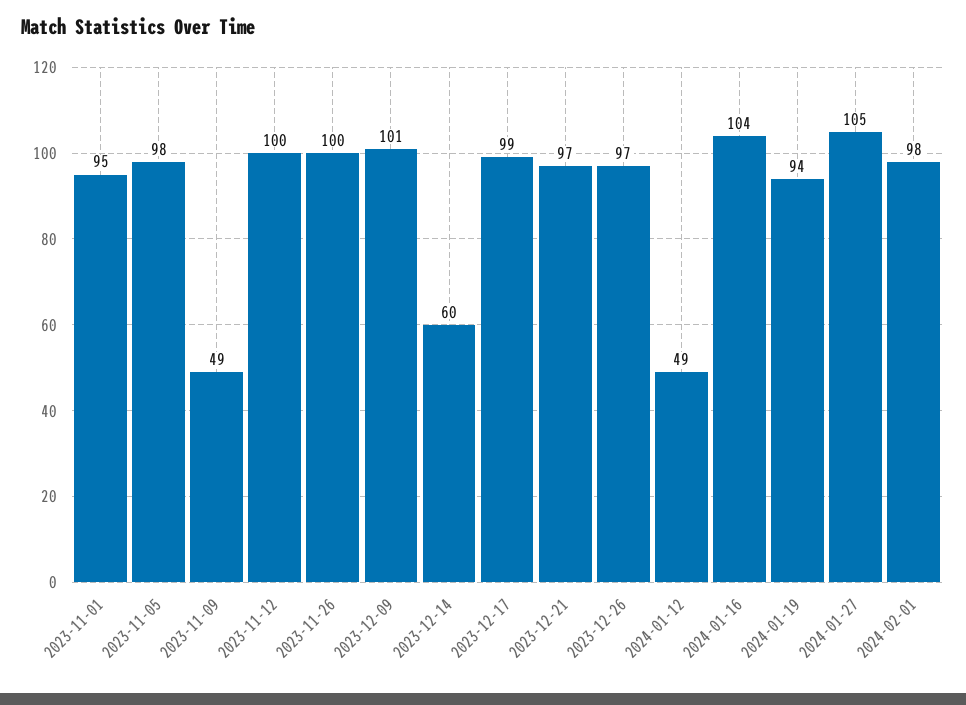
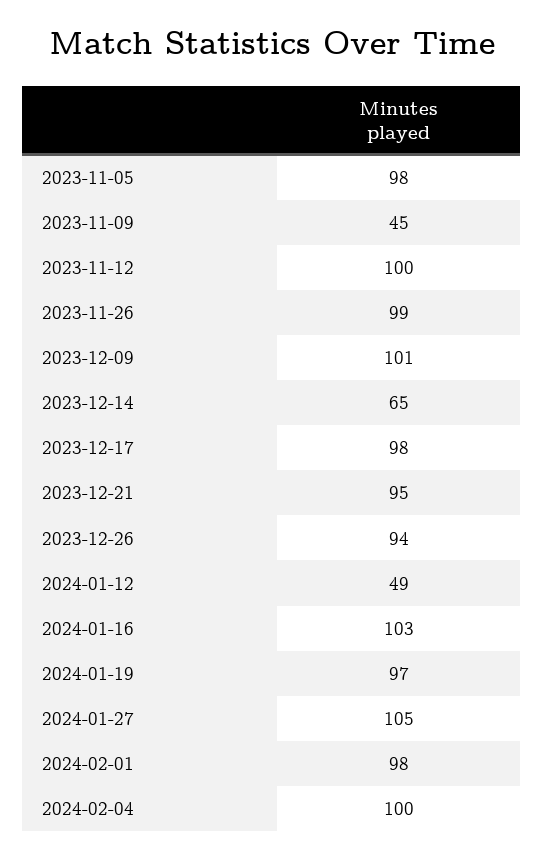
2023-11-01: 95 -> none
2023-11-09: 49 -> 45
2023-11-26: 100 -> 99
2023-12-14: 60 -> 65
2023-12-17: 99 -> 98
2023-12-21: 97 -> 95
2023-12-26: 97 -> 94
2024-01-16: 104 -> 103
2024-01-19: 94 -> 97
2024-02-04: none -> 100

